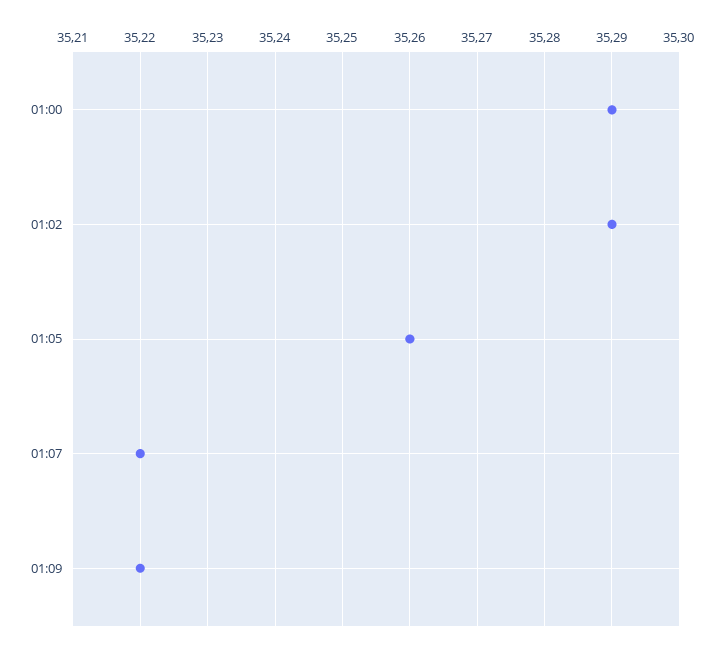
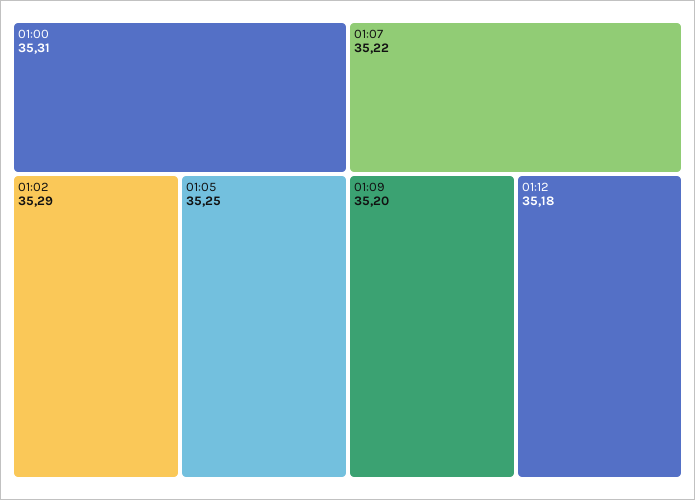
01:00: 35.29 -> 35.31
01:05: 35.26 -> 35.25
01:09: 35.22 -> 35.2
01:12: none -> 35.18

